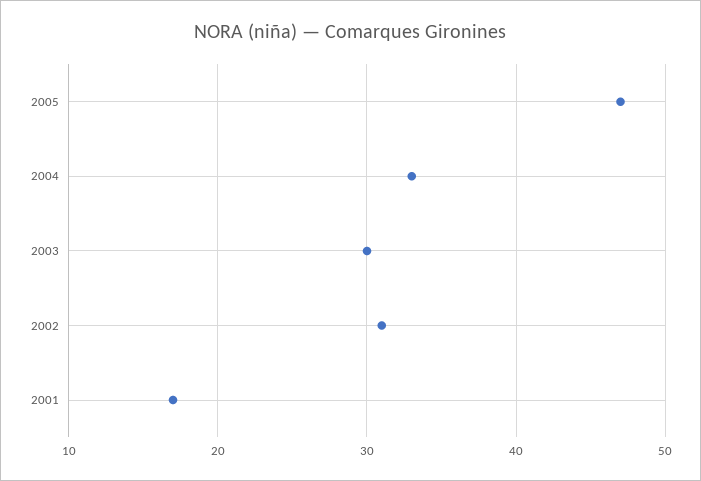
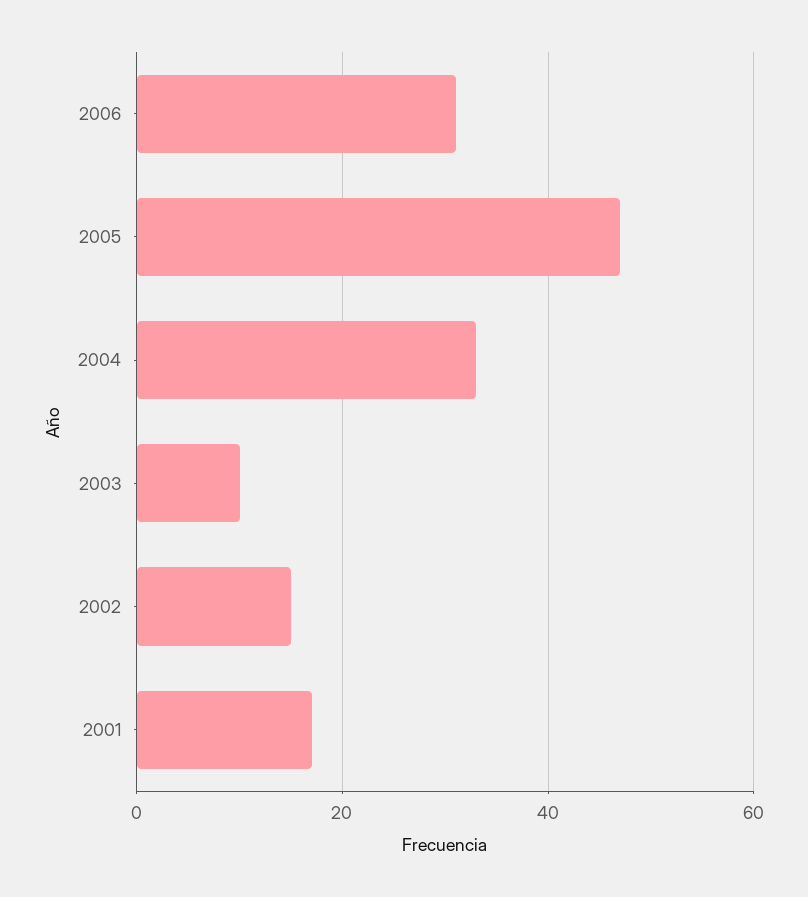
2003: 30 -> 10
2002: 31 -> 15
2006: none -> 30

